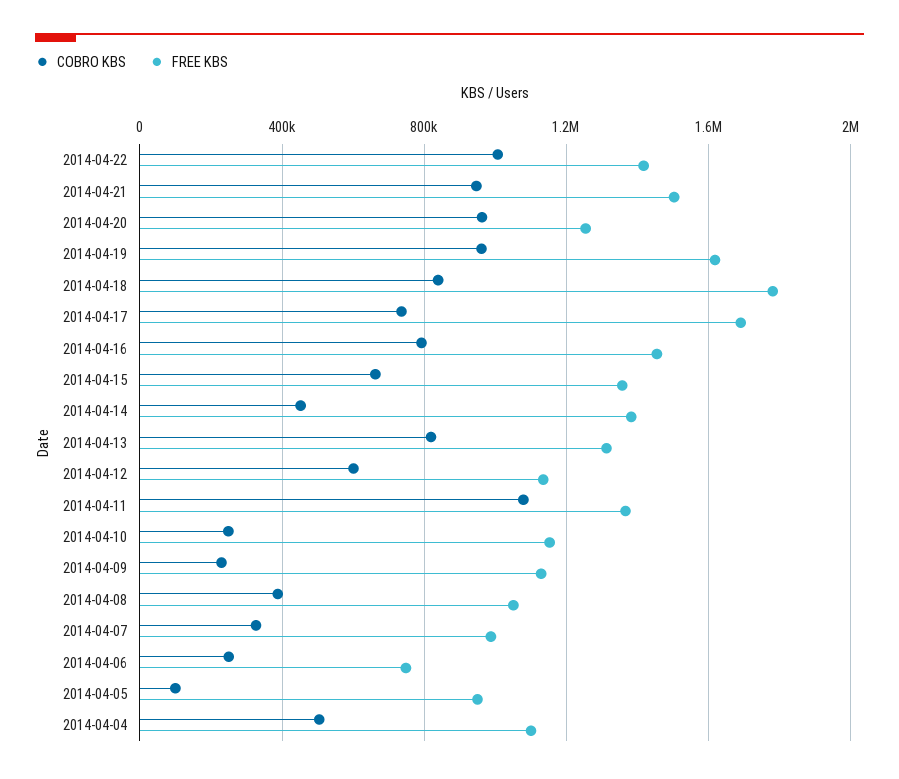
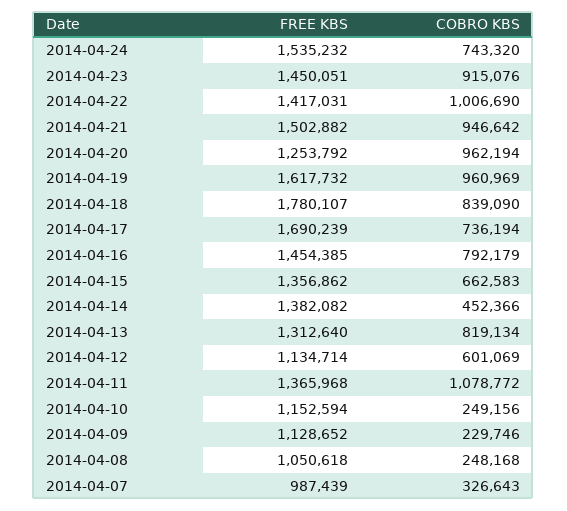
COBRO KBS, 2014-04-08: 400000 -> 248168
COBRO KBS, 2014-04-06: 250000 -> none
FREE KBS, 2014-04-06: 750000 -> none
COBRO KBS, 2014-04-05: 100000 -> none
FREE KBS, 2014-04-05: 950000 -> none
COBRO KBS, 2014-04-04: 500000 -> none
FREE KBS, 2014-04-04: 1100000 -> none
FREE KBS, 2014-04-24: none -> 1535232
COBRO KBS, 2014-04-24: none -> 743320
FREE KBS, 2014-04-23: none -> 1450051
COBRO KBS, 2014-04-23: none -> 915076

